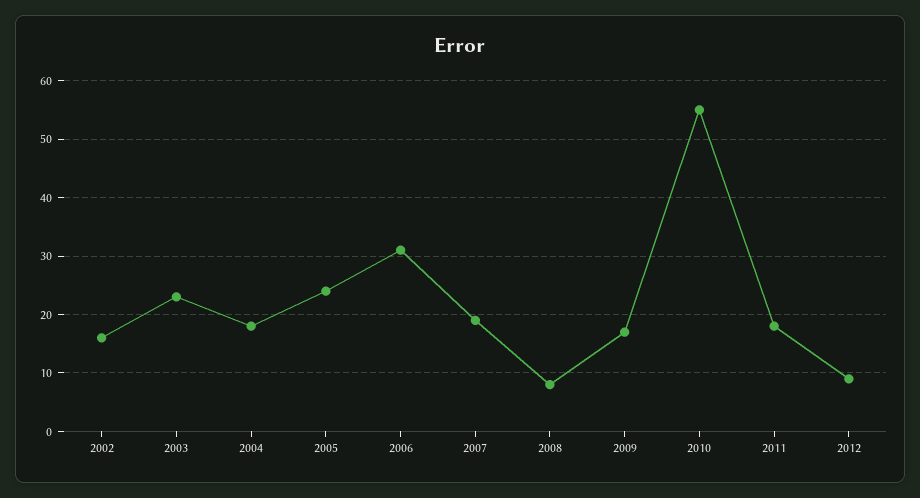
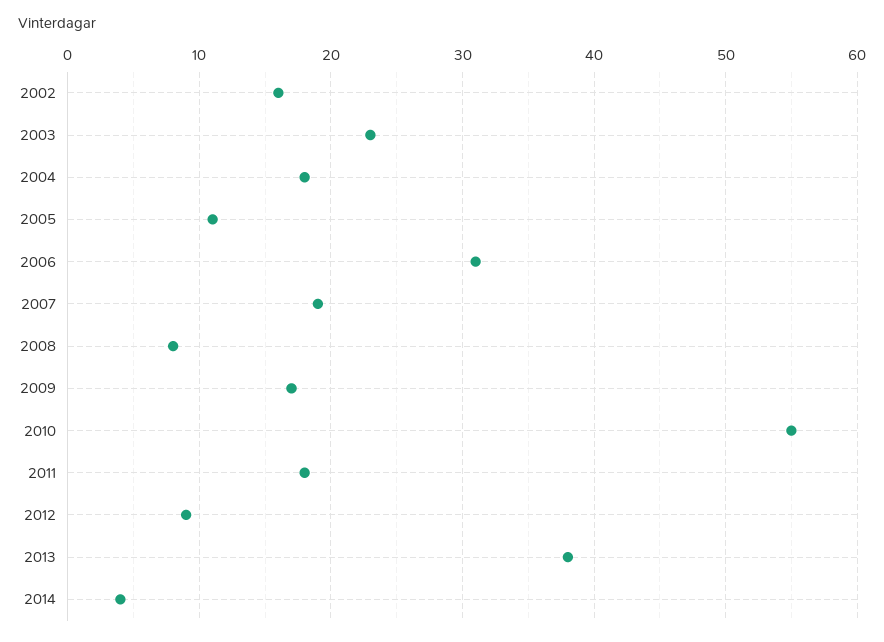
2005: 25 -> 11
2013: none -> 38
2014: none -> 4

